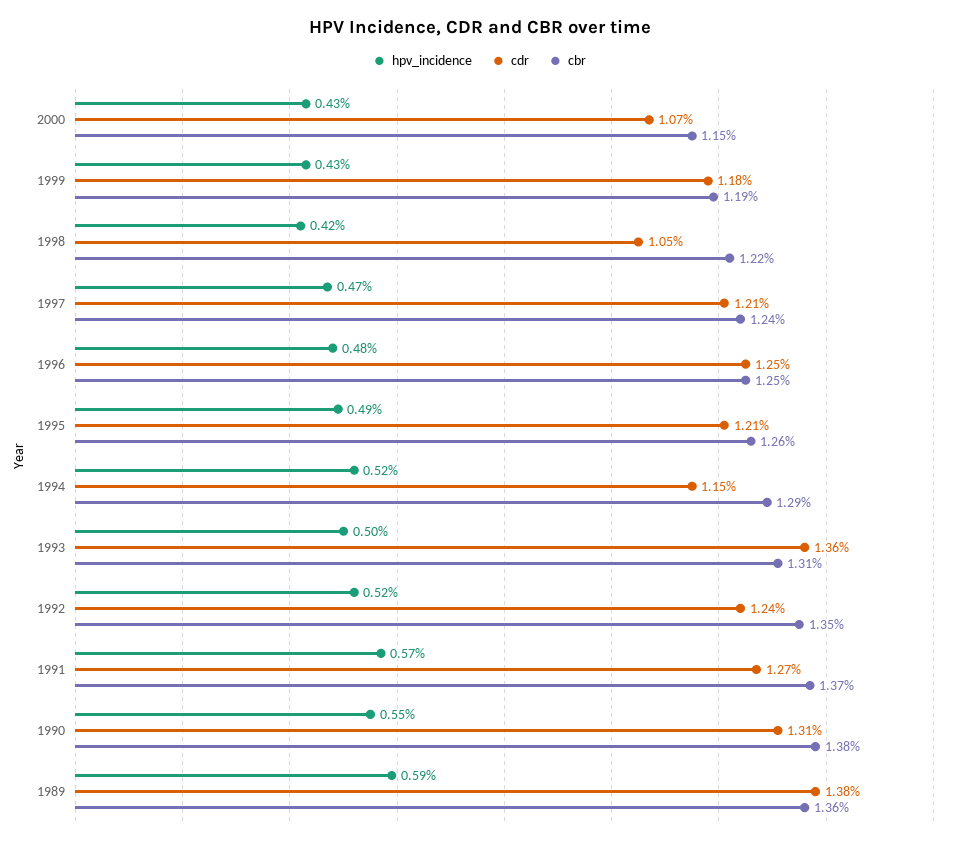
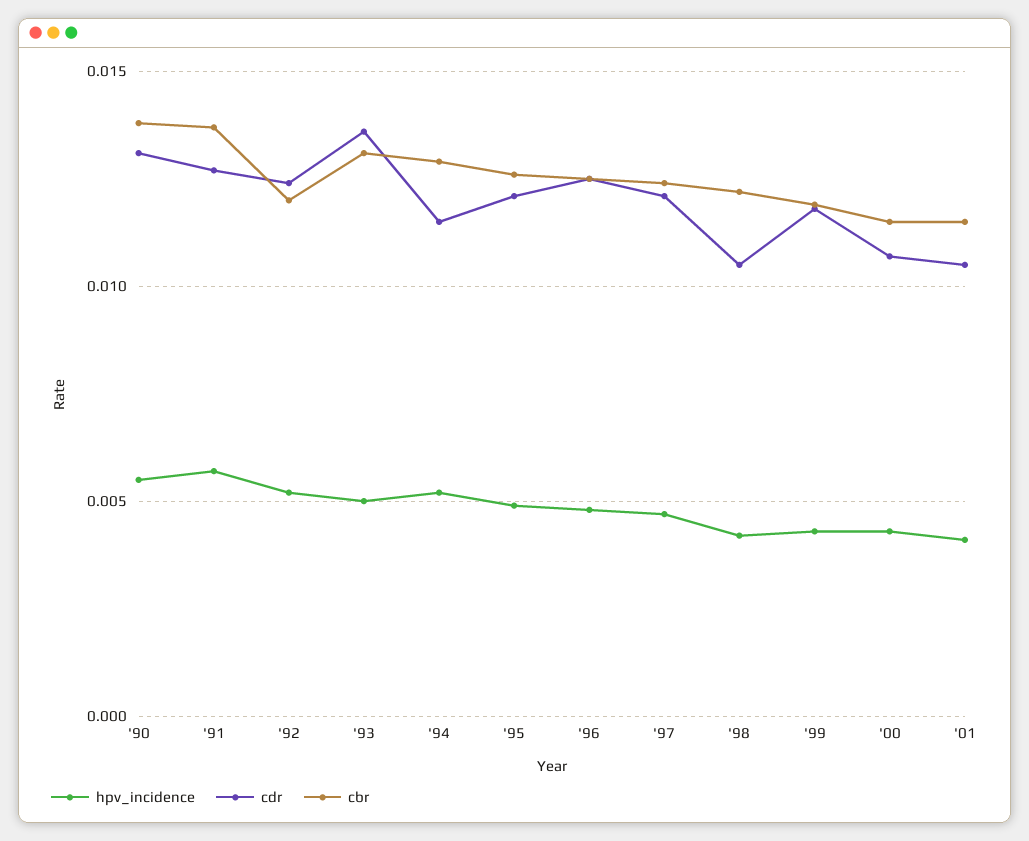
cbr, 1992: 0.0135 -> 0.012
hpv_incidence, 1989: 0.0059 -> none
cdr, 1989: 0.0138 -> none
cbr, 1989: 0.0136 -> none
hpv_incidence, '01: none -> 0.004
cdr, '01: none -> 0.0105
cbr, '01: none -> 0.0115

